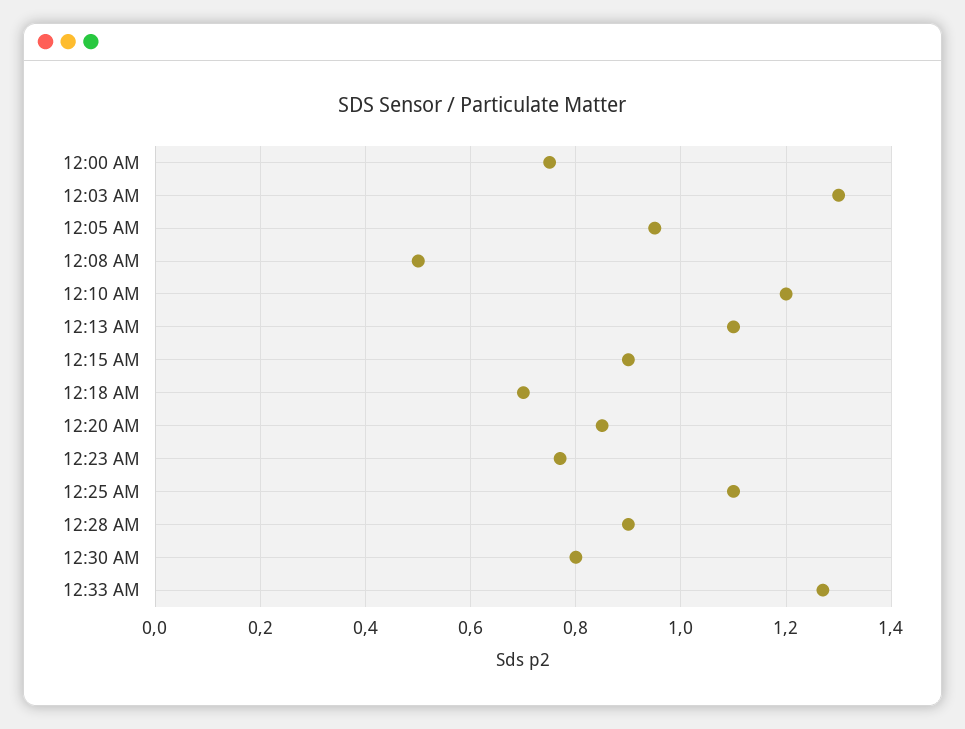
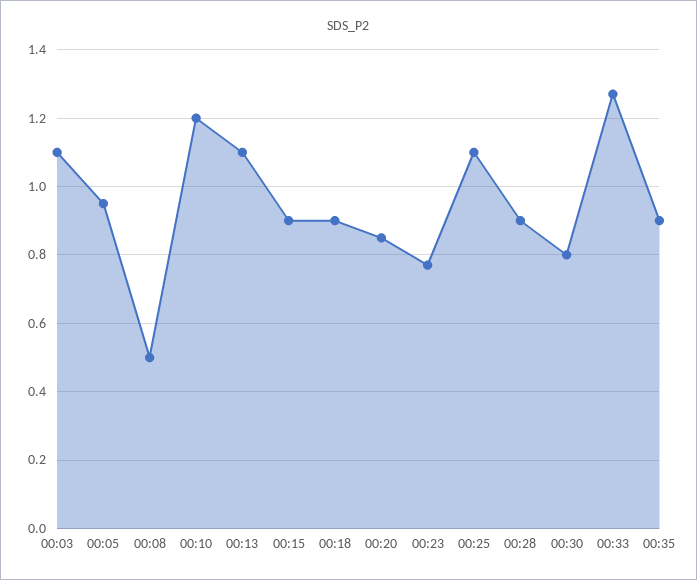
12:00 AM: 0.75 -> none
12:03 AM: 1.3 -> 1.1
12:18 AM: 0.7 -> 0.9
00:35: none -> 0.9

